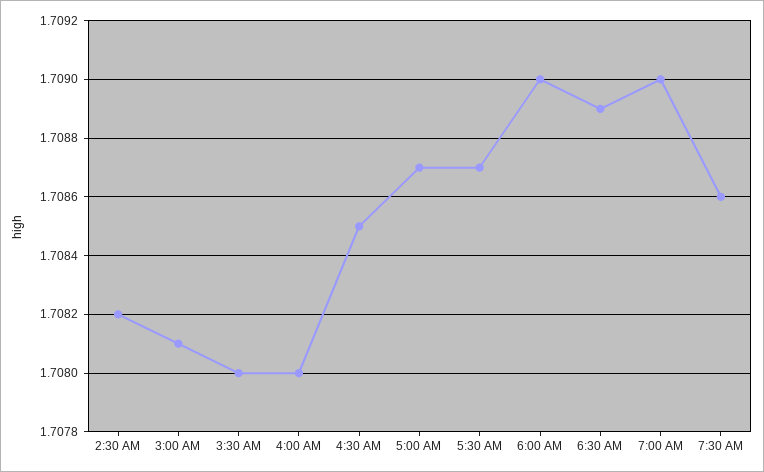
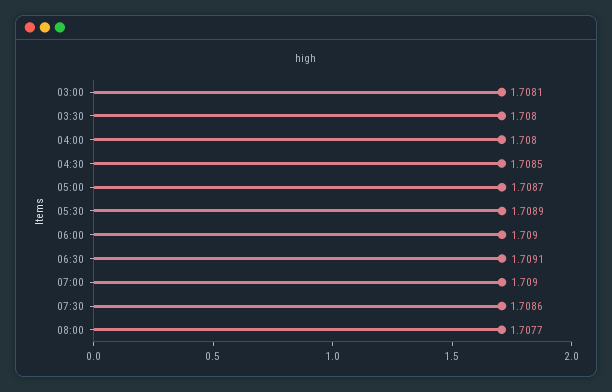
2:30 AM: 1.7082 -> none
5:30 AM: 1.7087 -> 1.7089
6:30 AM: 1.7089 -> 1.7091
08:00: none -> 1.7077

